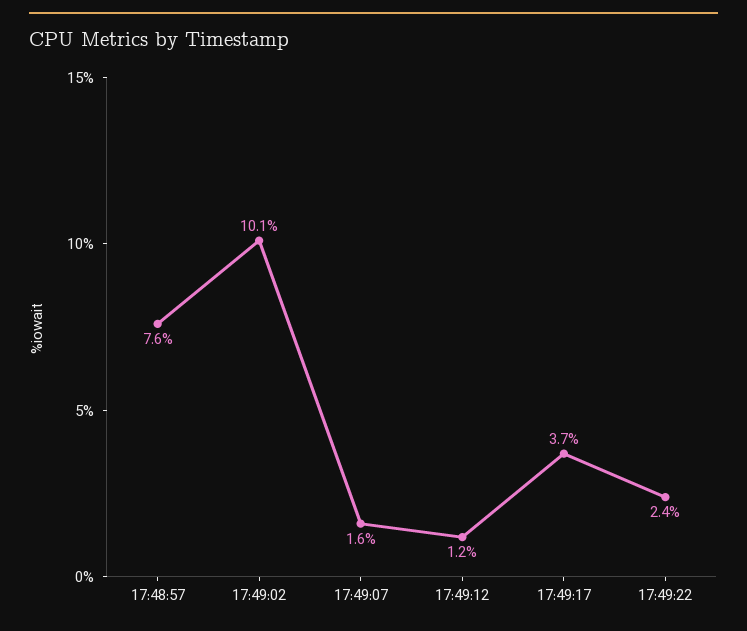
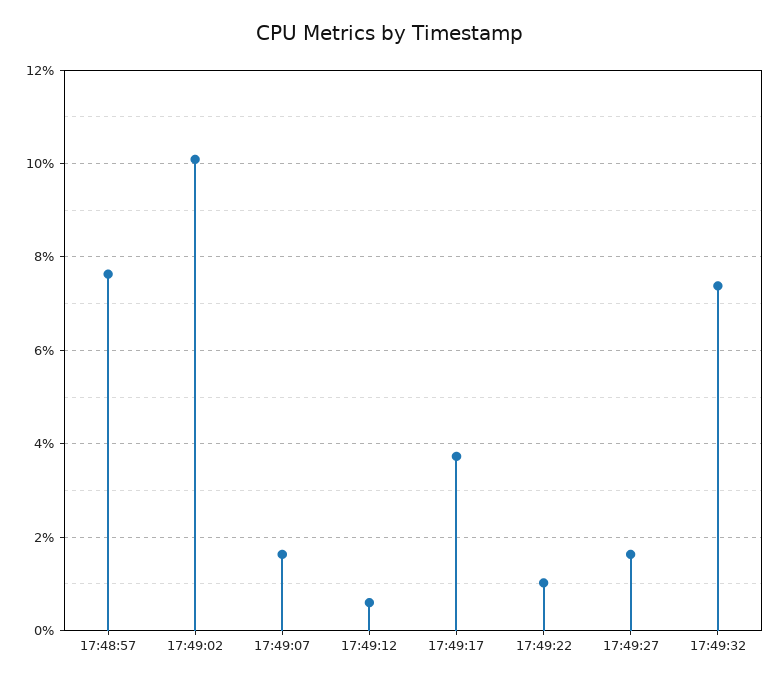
17:49:12: 1.2 -> 0.6
17:49:22: 2.4 -> 1
17:49:27: none -> 1.6
17:49:32: none -> 7.4

